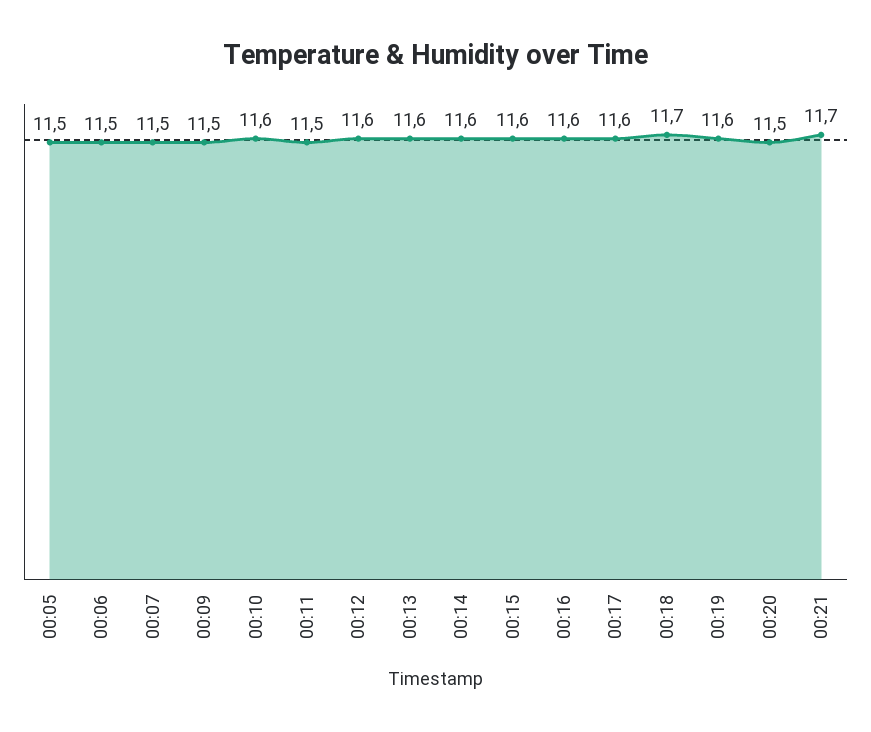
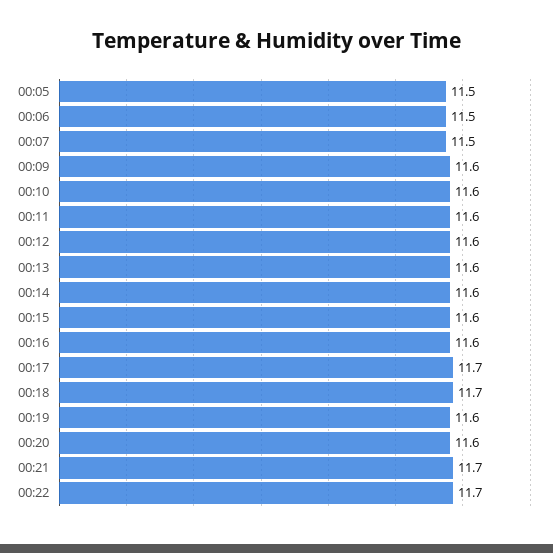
00:09: 11.5 -> 11.6
00:11: 11.5 -> 11.6
00:17: 11.6 -> 11.7
00:20: 11.5 -> 11.6
00:22: none -> 11.7

